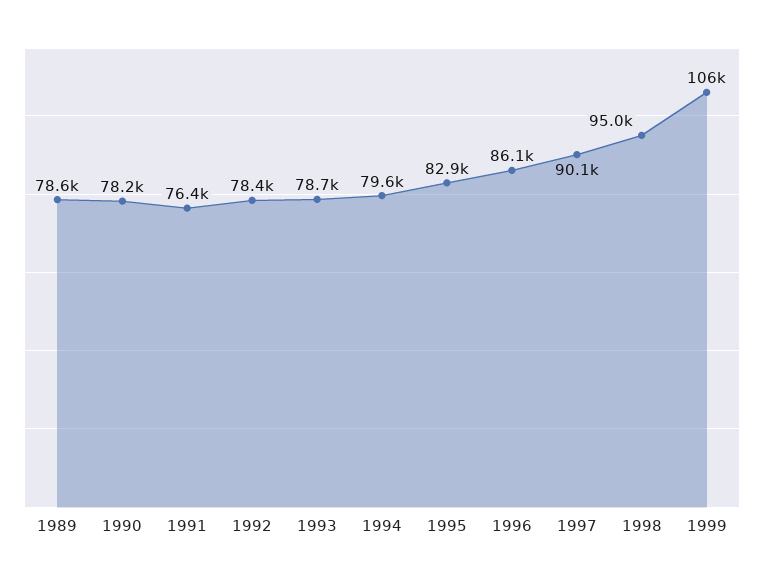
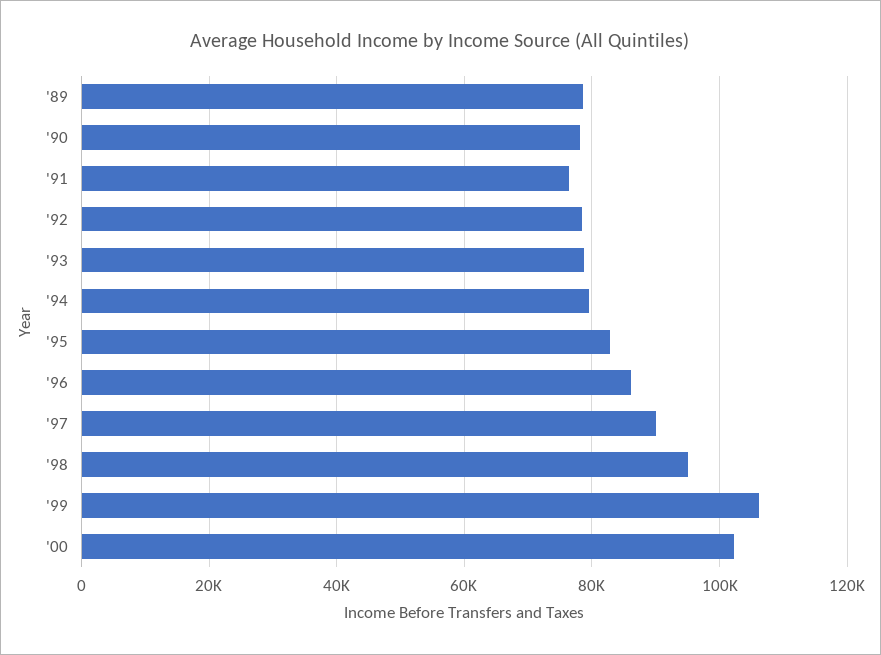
'00: none -> 102000

